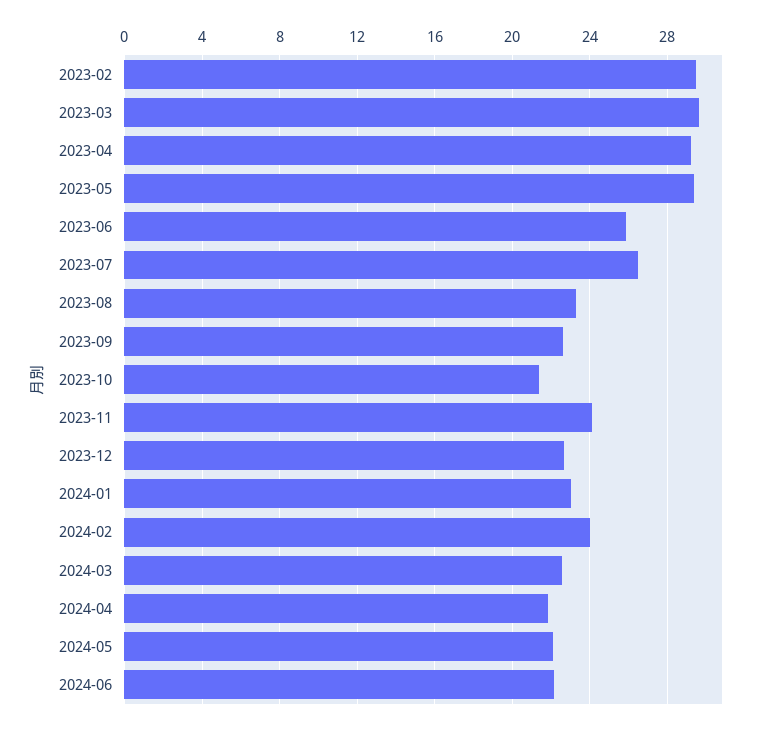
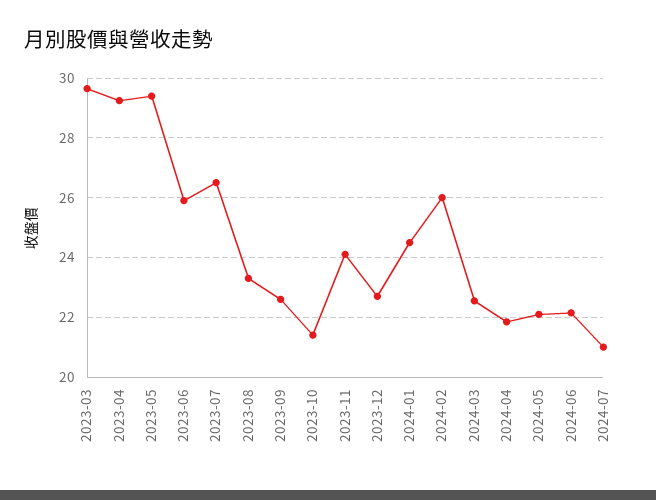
2023-02: 29.5 -> none
2024-01: 23 -> 24.5
2024-02: 24 -> 26
2024-07: none -> 21

